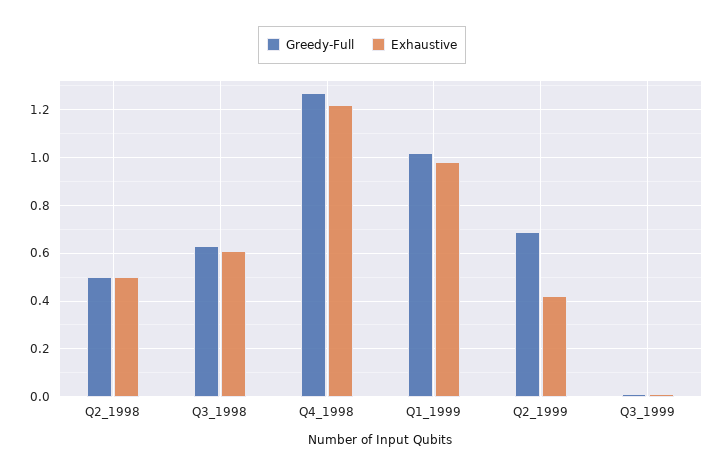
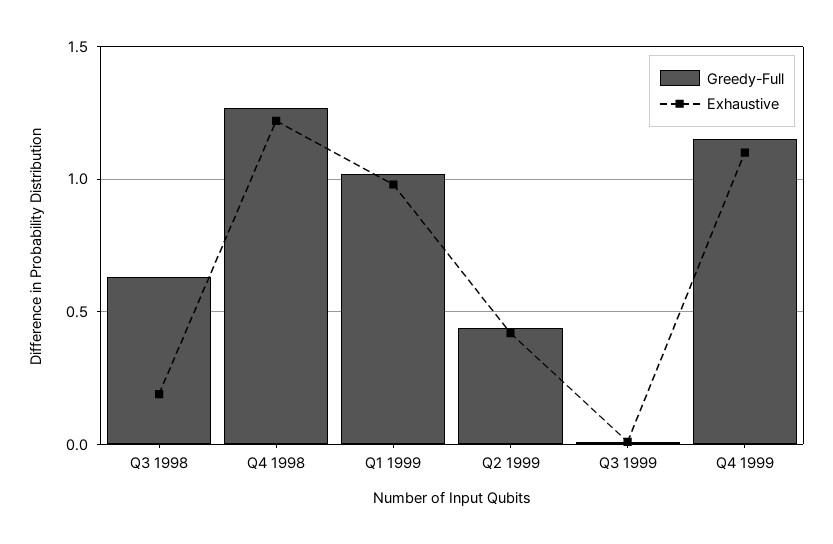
Greedy-Full, Q2_1998: 0.5 -> none
Exhaustive, Q2_1998: 0.5 -> none
Exhaustive, Q3_1998: 0.6 -> 0.2
Greedy-Full, Q2_1999: 0.7 -> 0.45
Greedy-Full, Q4 1999: none -> 1.15
Exhaustive, Q4 1999: none -> 1.1

